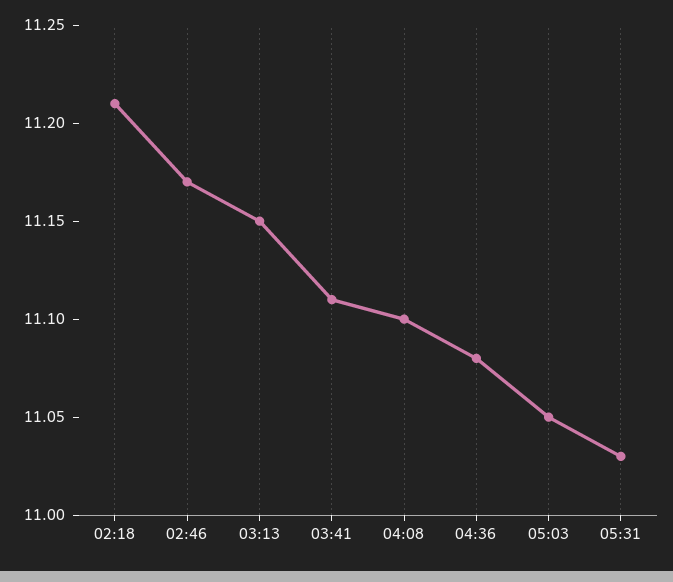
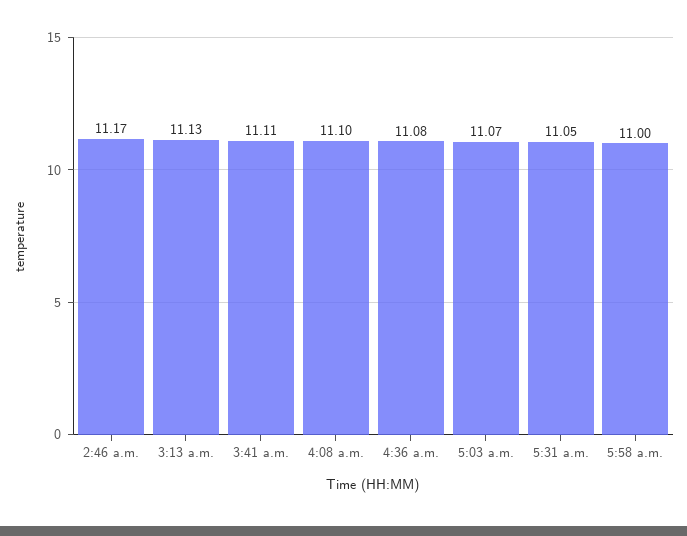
02:18: 11.21 -> none
03:13: 11.15 -> 11.13
05:03: 11.05 -> 11.07
05:31: 11.03 -> 11.05
5:58 a.m.: none -> 11

